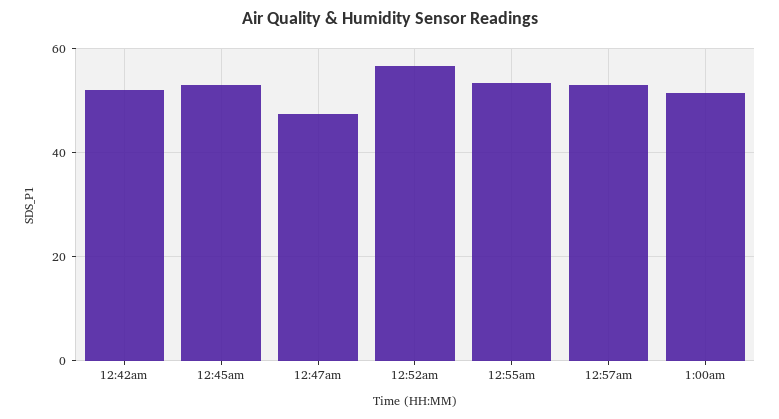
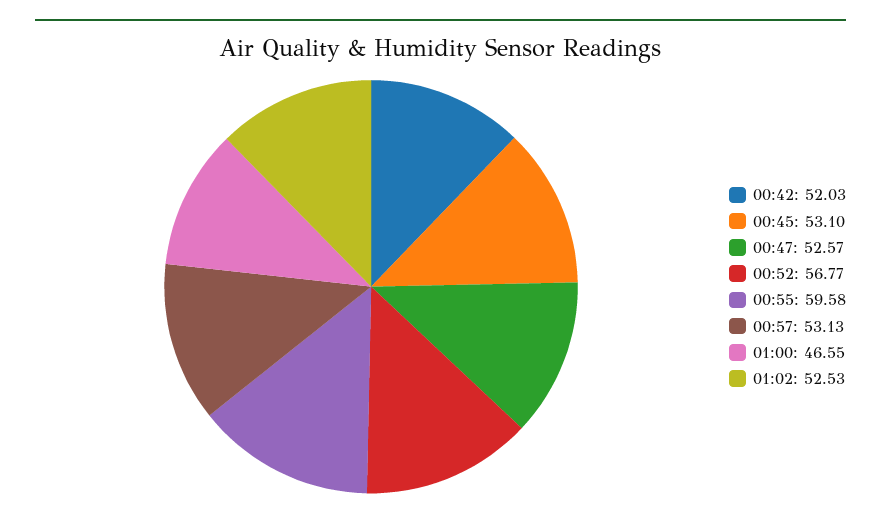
12:47am: 48 -> 52.57
12:55am: 54 -> 59.58
1:00am: 52 -> 46.55
01:02: none -> 52.53

